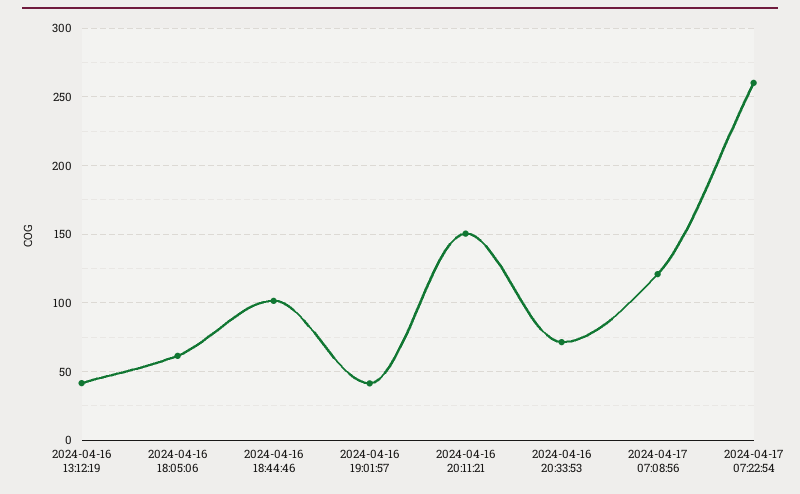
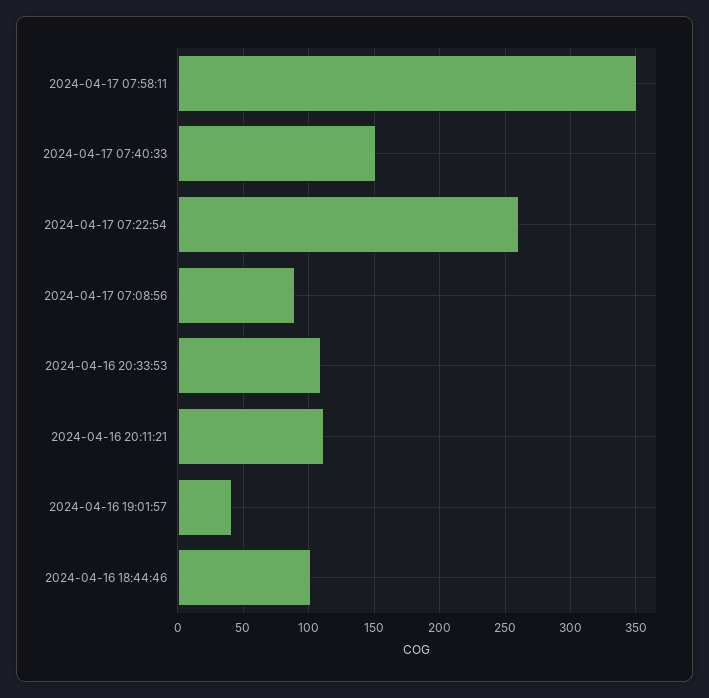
2024-04-16 13:12:19: 40 -> none
2024-04-16 18:05:06: 60 -> none
2024-04-16 20:11:21: 150 -> 110
2024-04-16 20:33:53: 70 -> 110
2024-04-17 07:08:56: 120 -> 90
2024-04-17 07:58:11: none -> 350
2024-04-17 07:40:33: none -> 150

